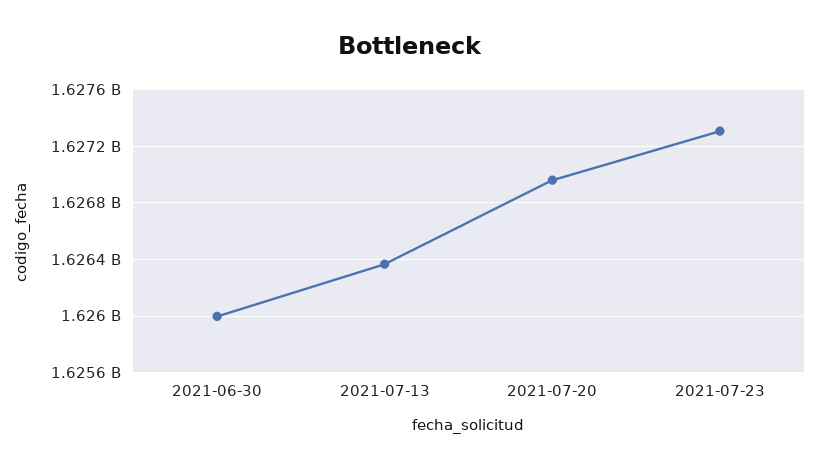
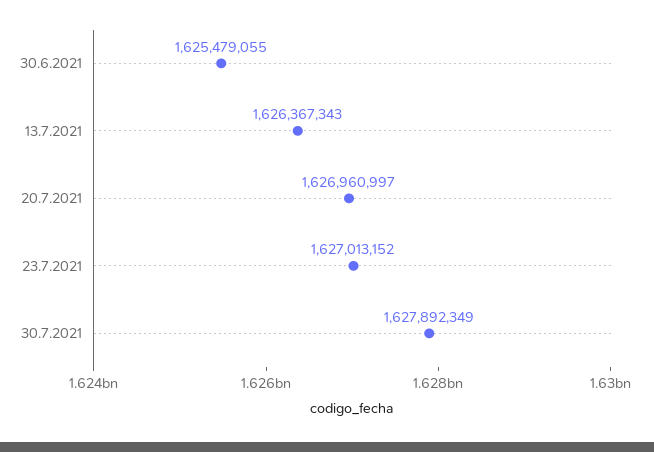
2021-06-30: 1626000000 -> 1625479055
2021-07-23: 1627300000 -> 1627013152
30.7.2021: none -> 1627892349

